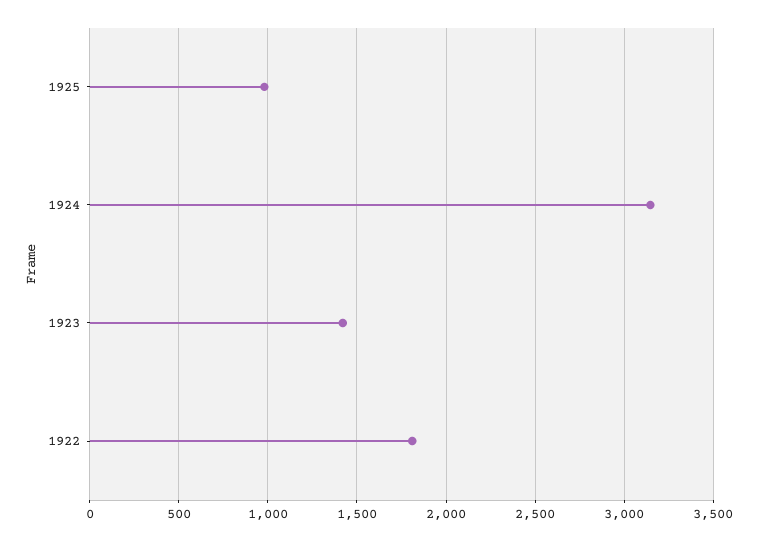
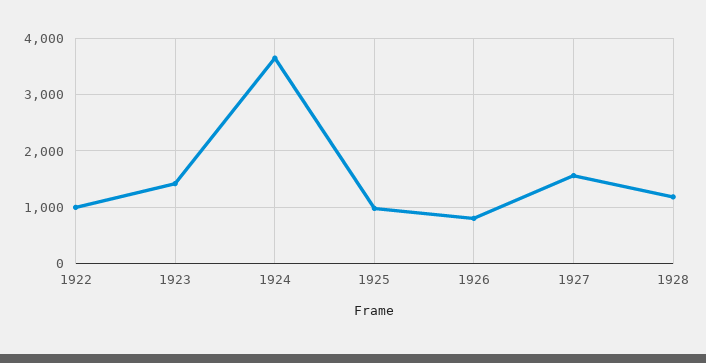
1924: 3150 -> 3600
1922: 1800 -> 1000
1926: none -> 800
1927: none -> 1600
1928: none -> 1200

